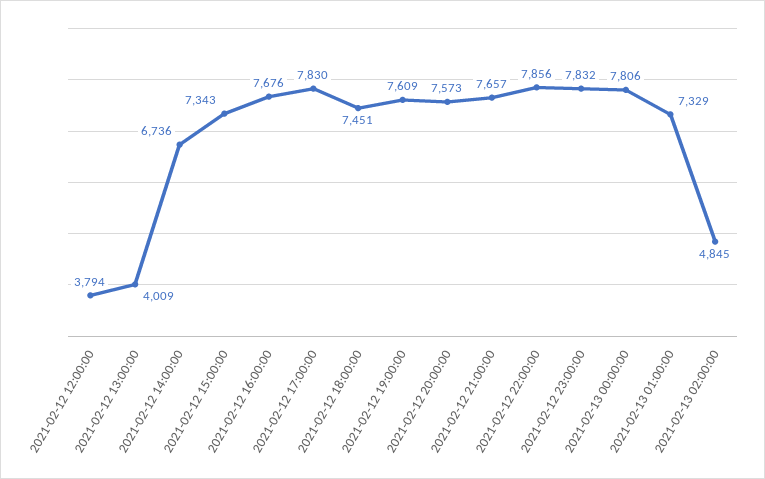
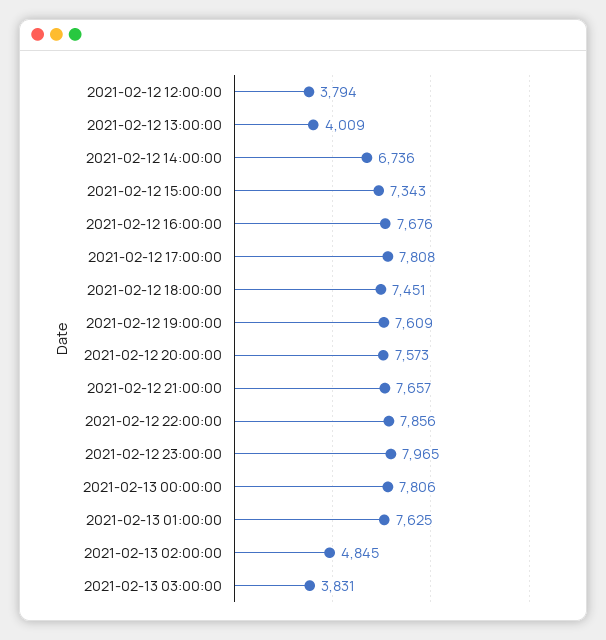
2021-02-12 17:00:00: 7830 -> 7808
2021-02-12 23:00:00: 7832 -> 7965
2021-02-13 01:00:00: 7329 -> 7625
2021-02-13 03:00:00: none -> 3831

